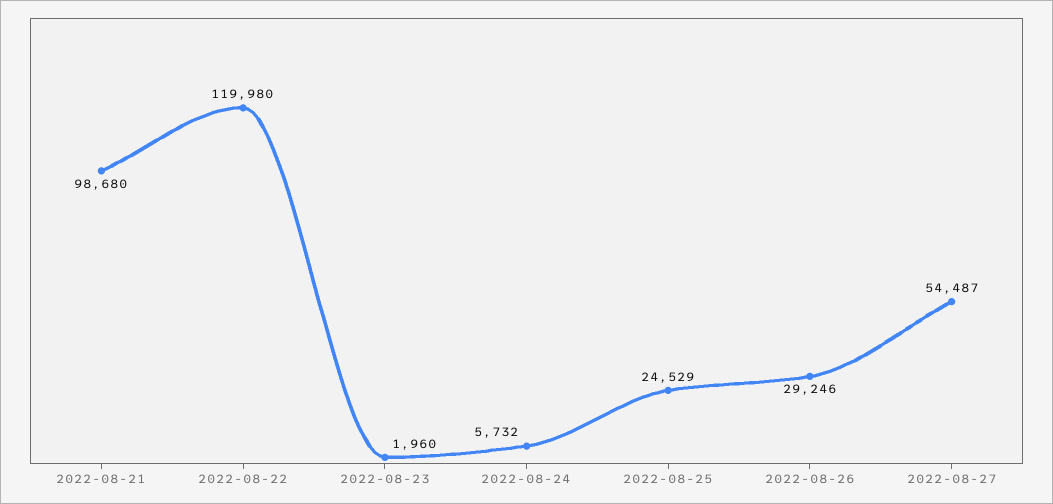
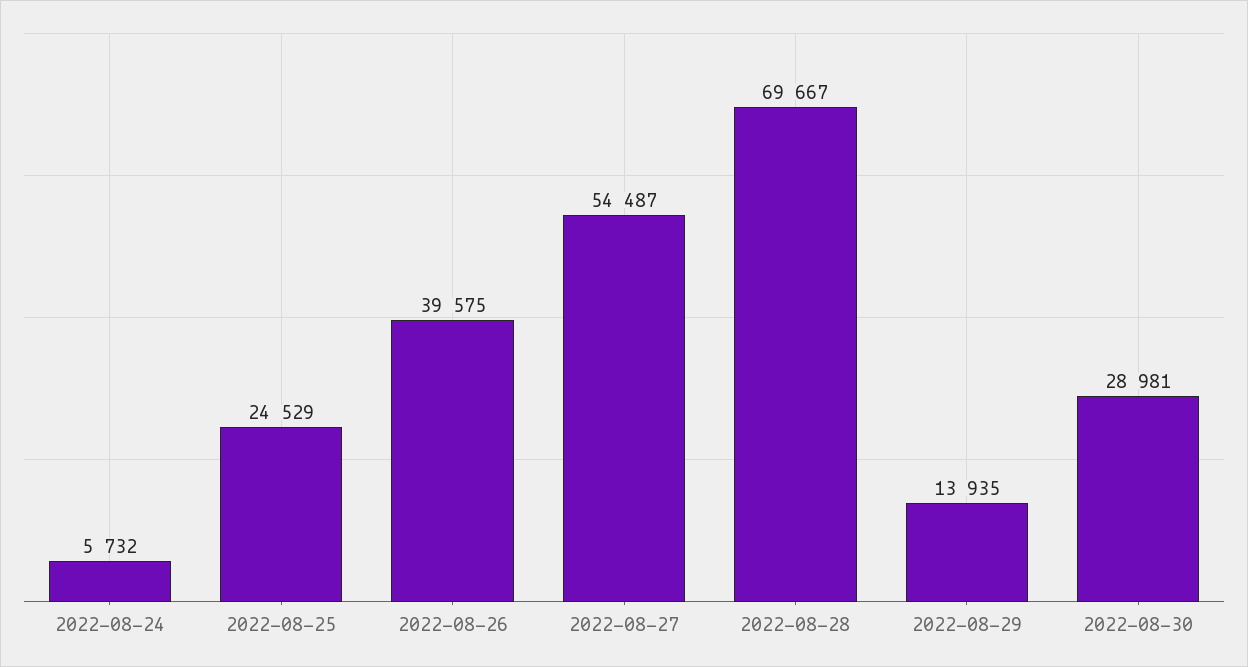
2022-08-21: 98680 -> none
2022-08-22: 119980 -> none
2022-08-23: 1960 -> none
2022-08-26: 29246 -> 39575
2022-08-28: none -> 69667
2022-08-29: none -> 13935
2022-08-30: none -> 28981

